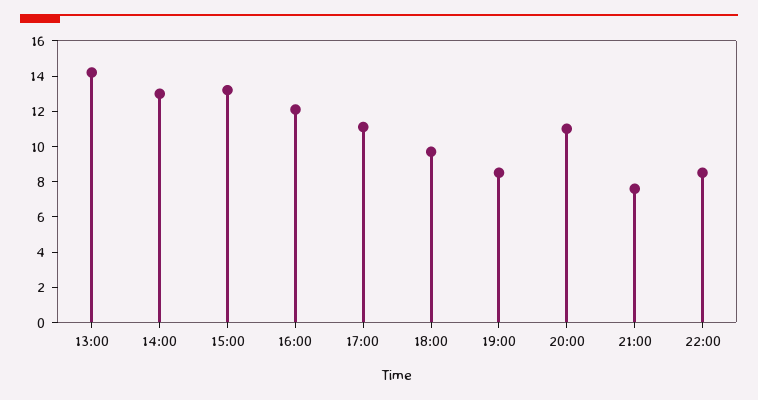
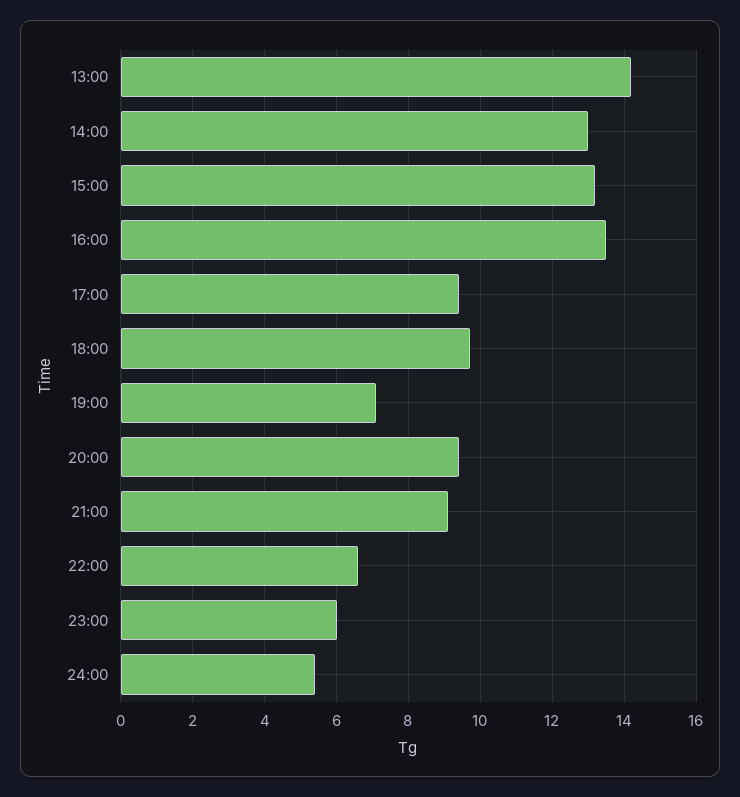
16:00: 12 -> 13.5
17:00: 11 -> 9.5
19:00: 8.5 -> 7
20:00: 11 -> 9.5
21:00: 7.5 -> 9
22:00: 8.5 -> 6.5
23:00: none -> 6
24:00: none -> 5.5

